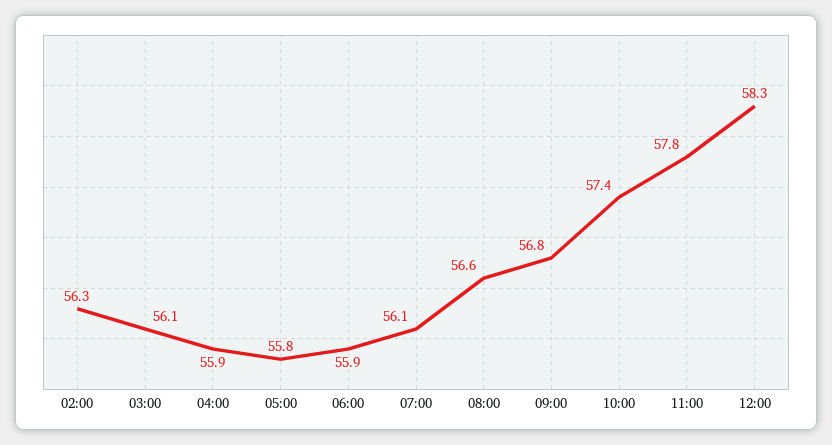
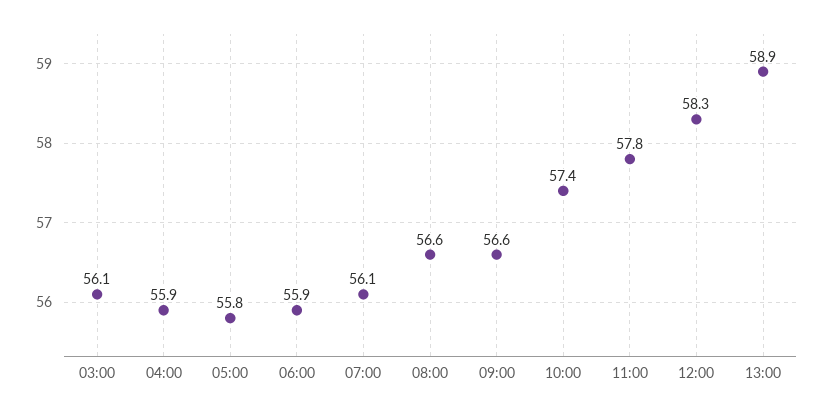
02:00: 56.3 -> none
09:00: 56.8 -> 56.6
13:00: none -> 58.9

